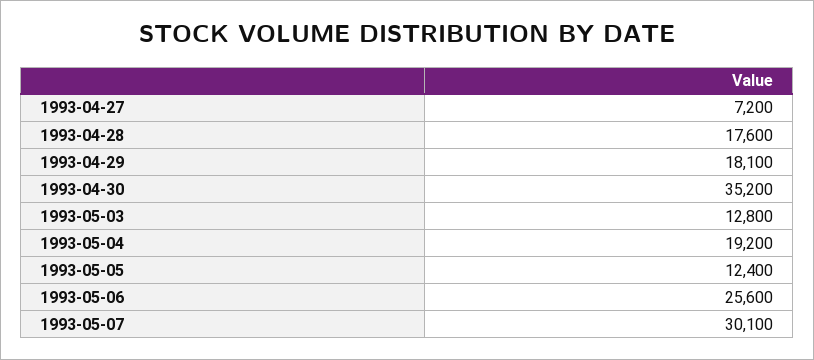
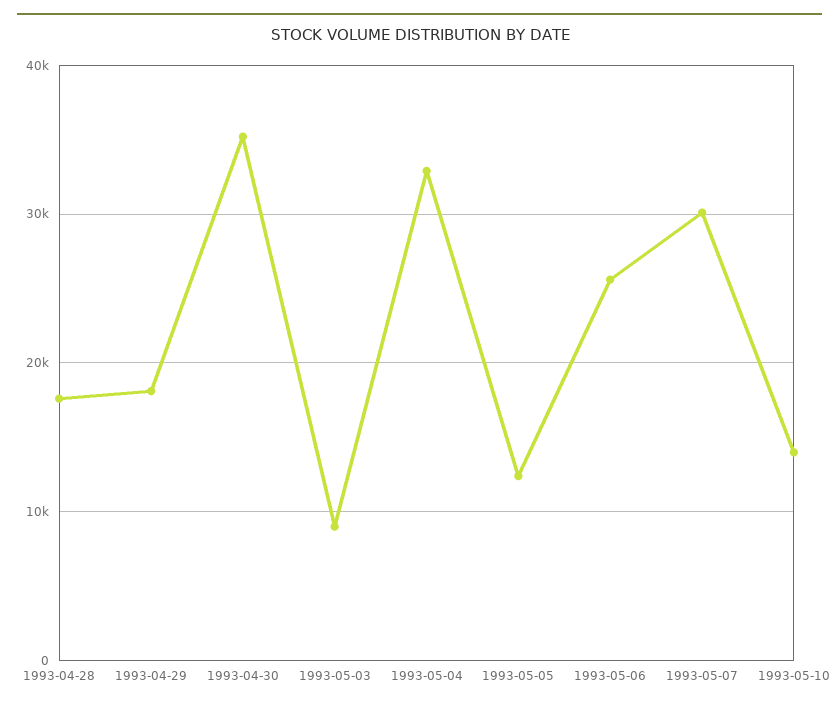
1993-04-27: 7200 -> none
1993-05-03: 12800 -> 9000
1993-05-04: 19200 -> 33000
1993-05-10: none -> 14000

